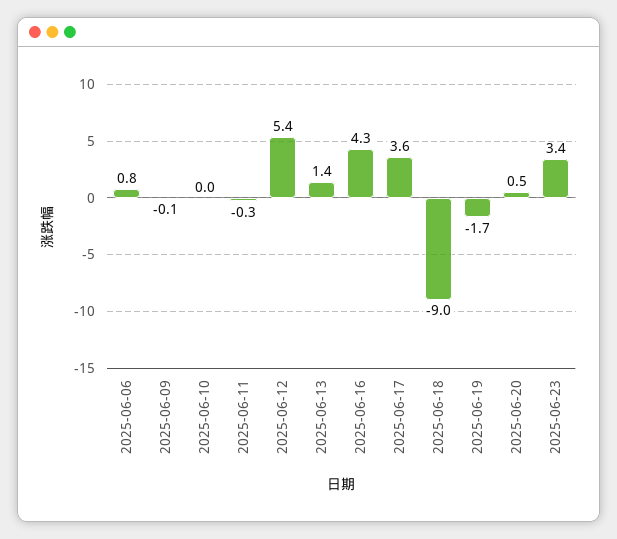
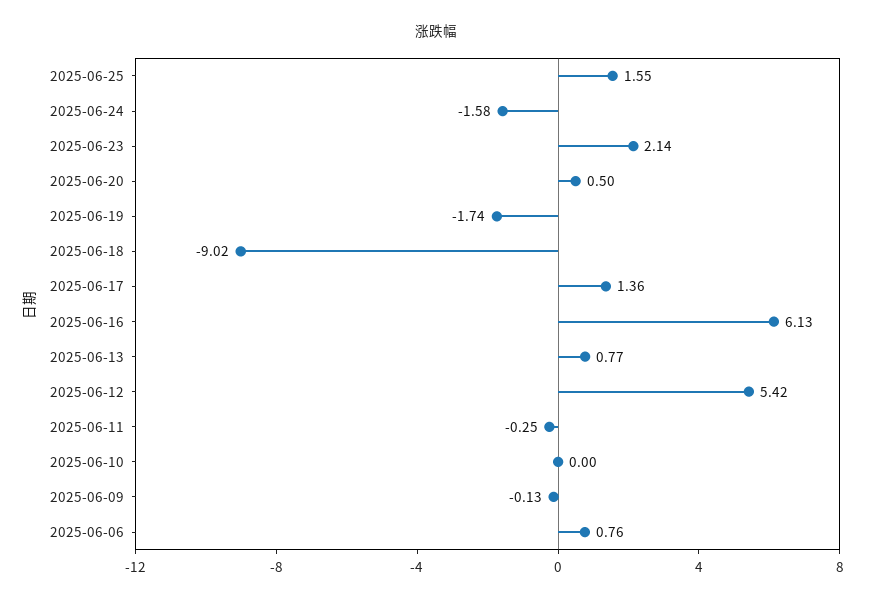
2025-06-13: 1.4 -> 0.77
2025-06-16: 4.3 -> 6.13
2025-06-17: 3.6 -> 1.36
2025-06-23: 3.4 -> 2.14
2025-06-25: none -> 1.55
2025-06-24: none -> -1.58

